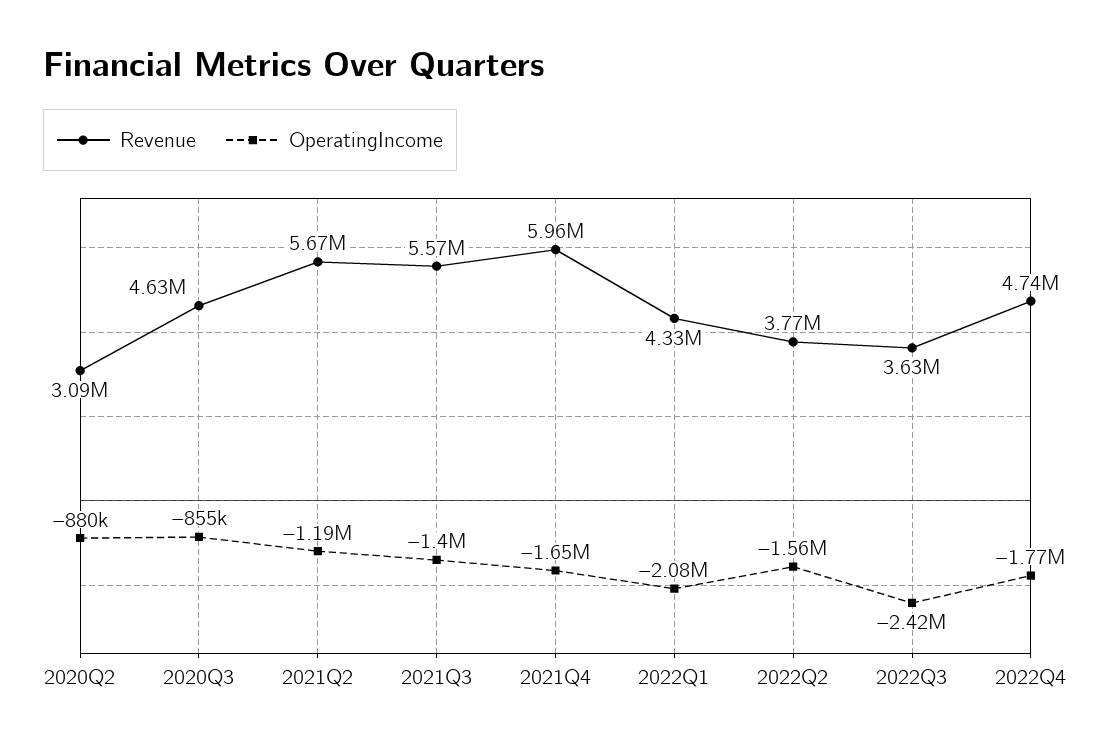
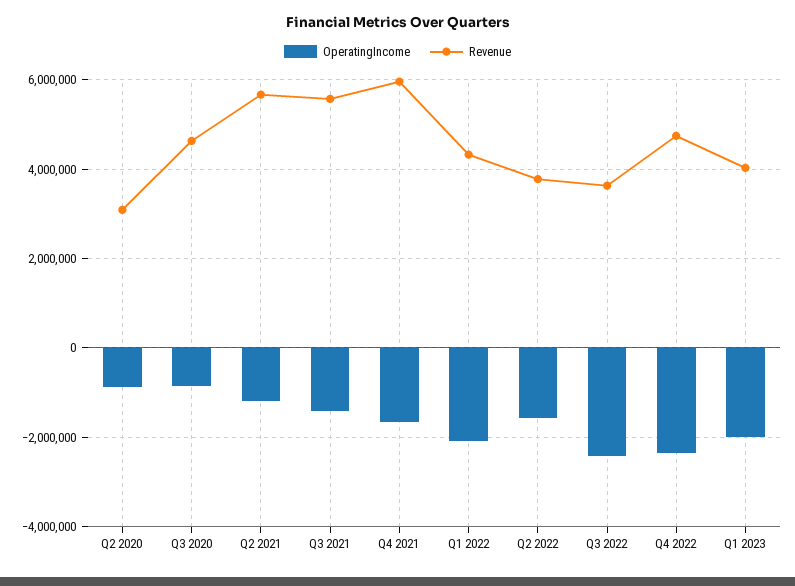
OperatingIncome, 2022Q4: -1770000 -> -2400000
OperatingIncome, Q1 2023: none -> -2000000
Revenue, Q1 2023: none -> 4000000

